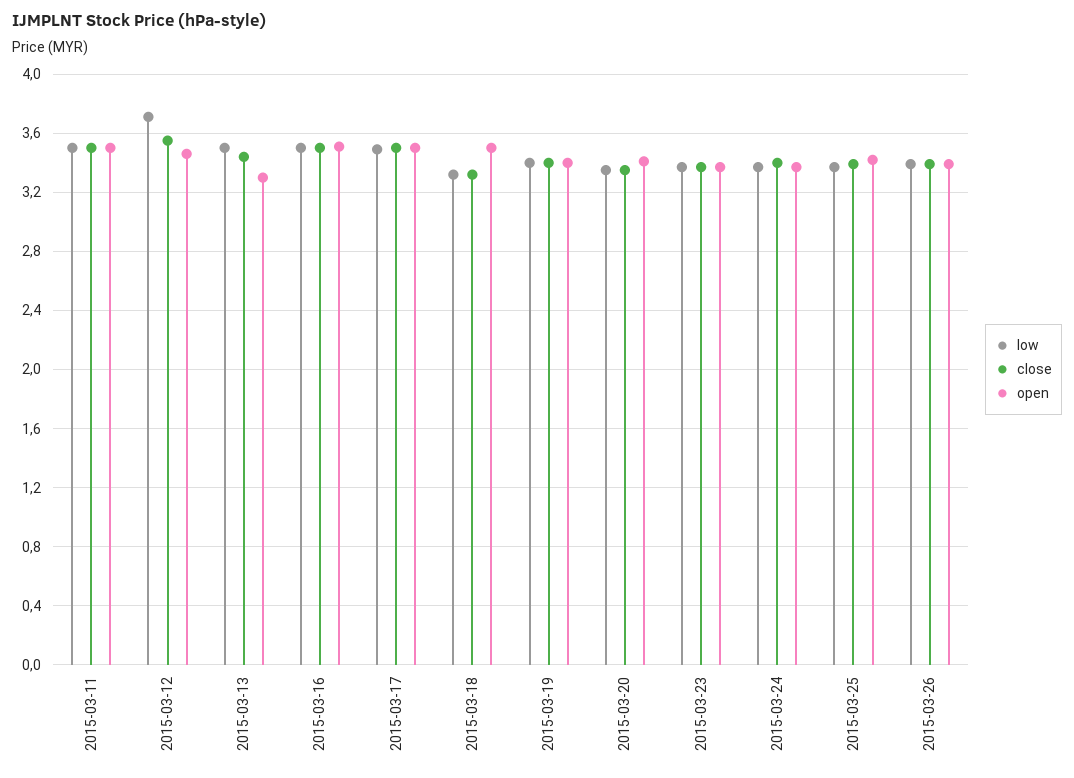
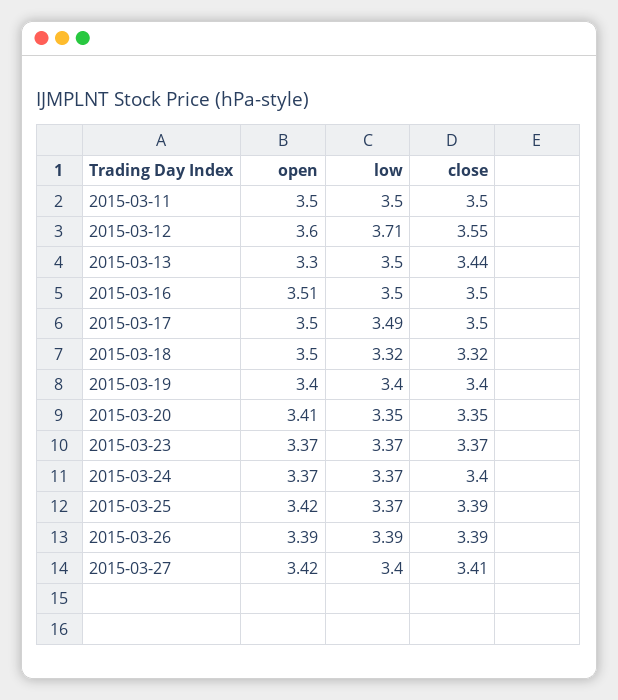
open, 2015-03-12: 3.45 -> 3.6
open, 2015-03-27: none -> 3.42
low, 2015-03-27: none -> 3.4
close, 2015-03-27: none -> 3.41

